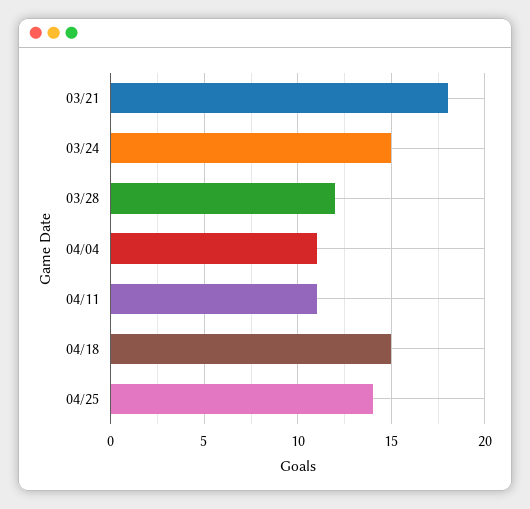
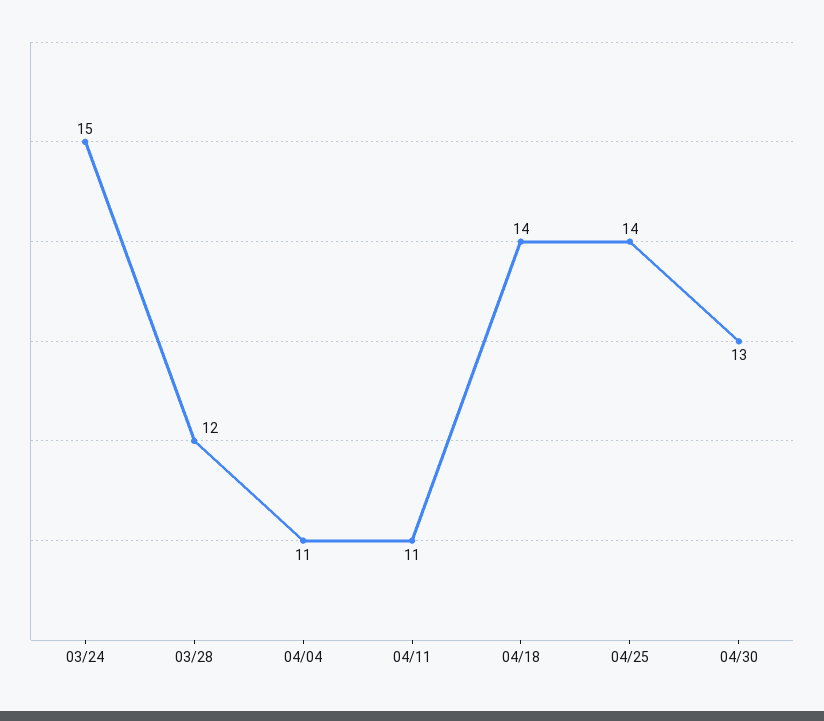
03/21: 18 -> none
04/18: 15 -> 14
04/30: none -> 13

